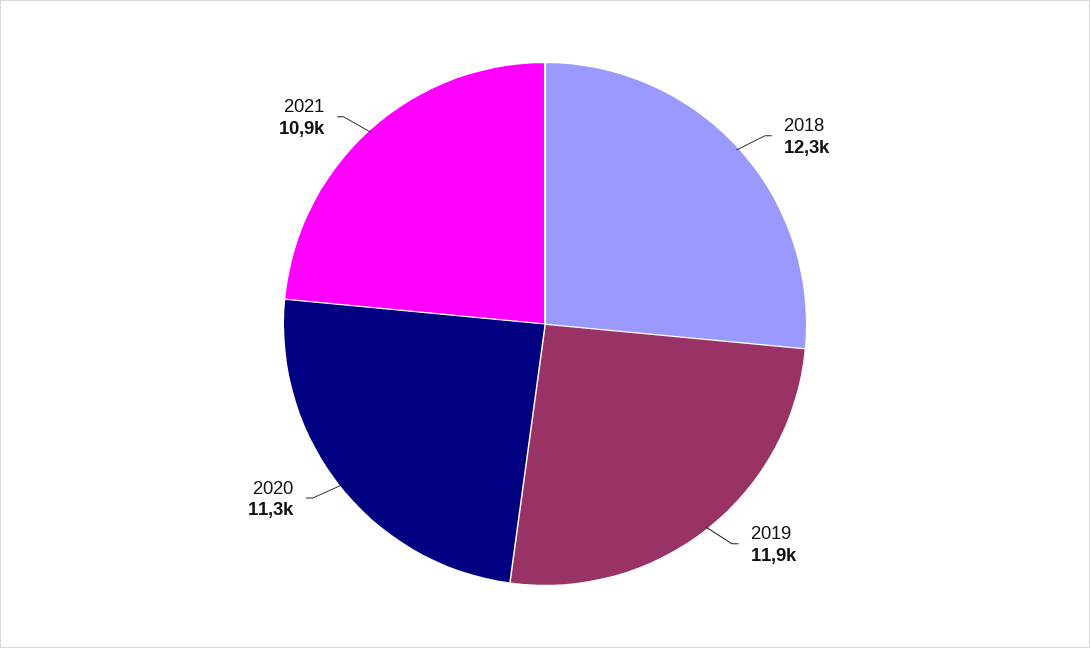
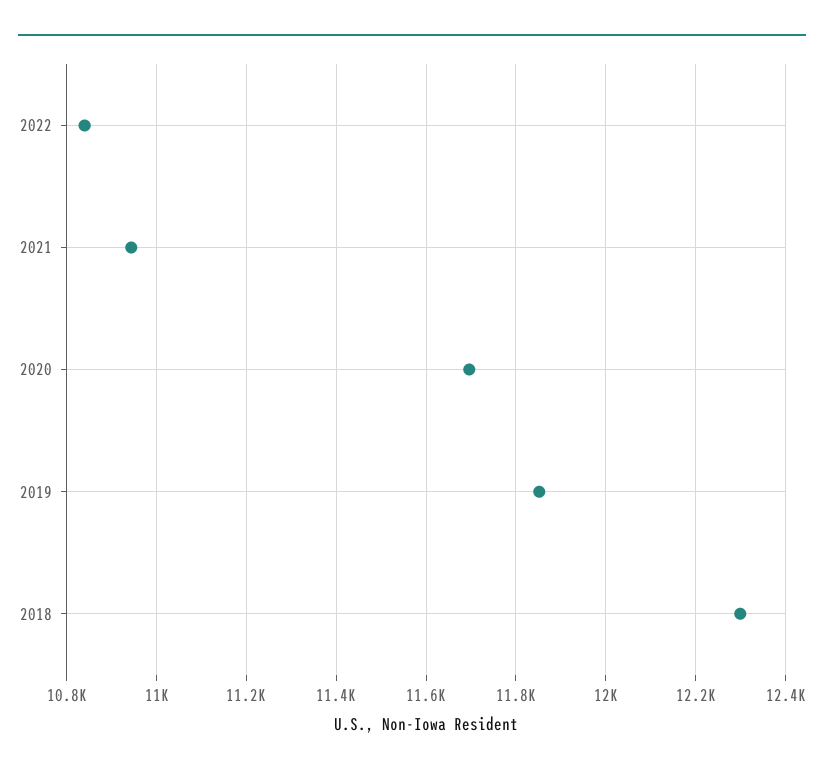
2020: 11300 -> 11700
2022: none -> 10840

